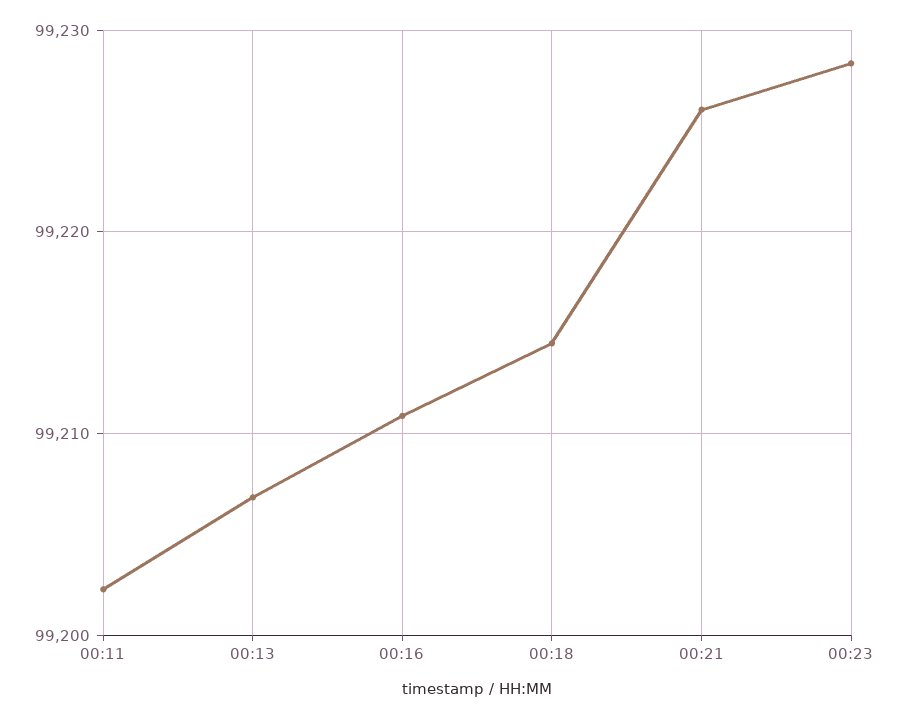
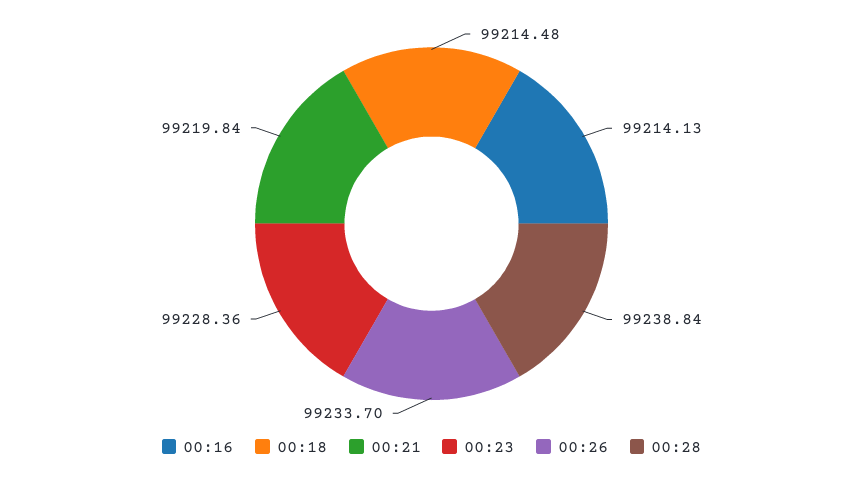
00:11: 99202 -> none
00:13: 99207 -> none
00:16: 99211 -> 99214.13
00:21: 99226 -> 99219.84
00:26: none -> 99233.7
00:28: none -> 99238.84

